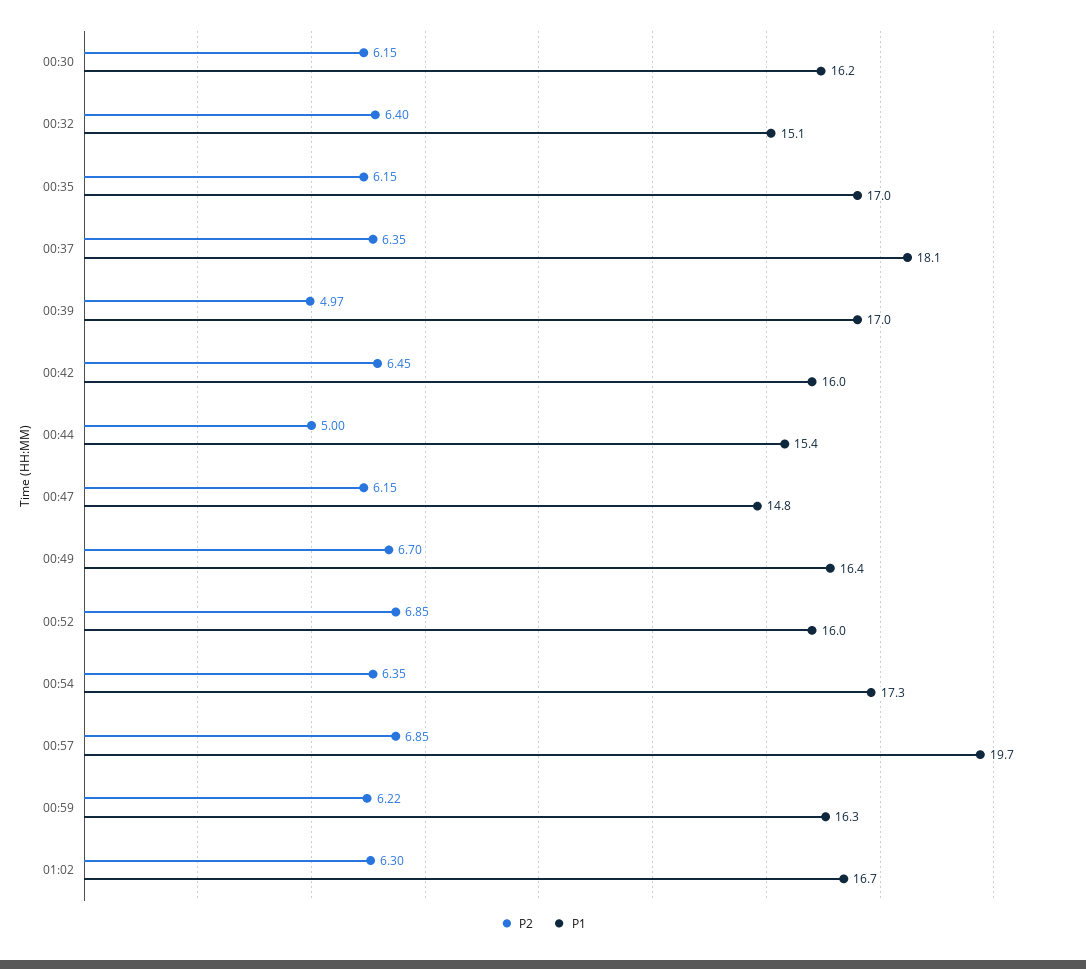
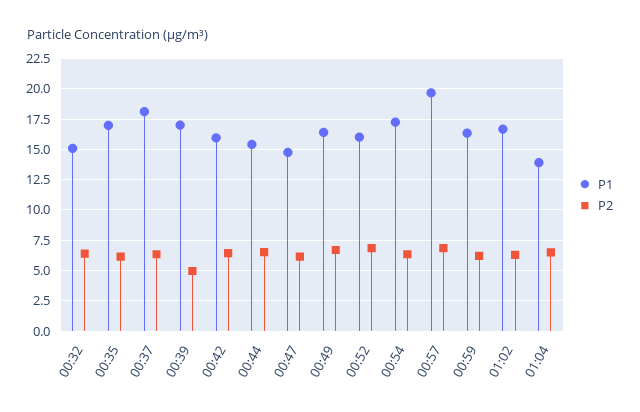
P2, 00:30: 6.15 -> none
P1, 00:30: 16.2 -> none
P2, 00:44: 5 -> 6.5
P1, 01:04: none -> 14
P2, 01:04: none -> 6.5

